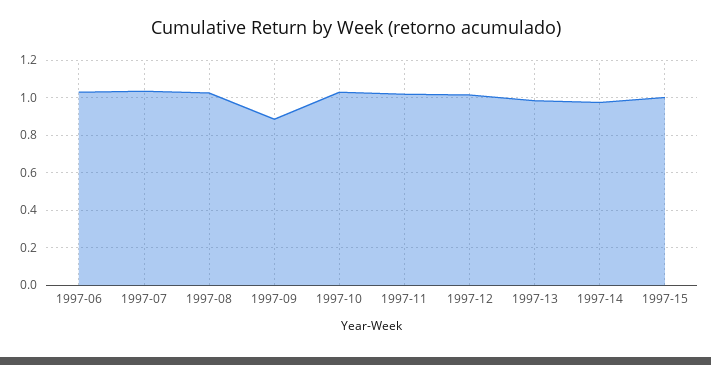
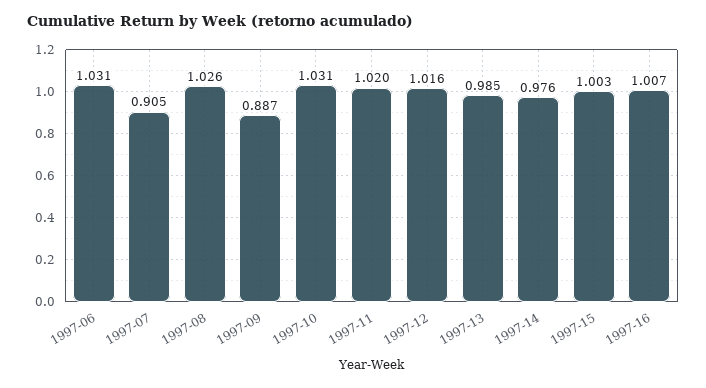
1997-07: 1.05 -> 0.905
1997-16: none -> 1.007

